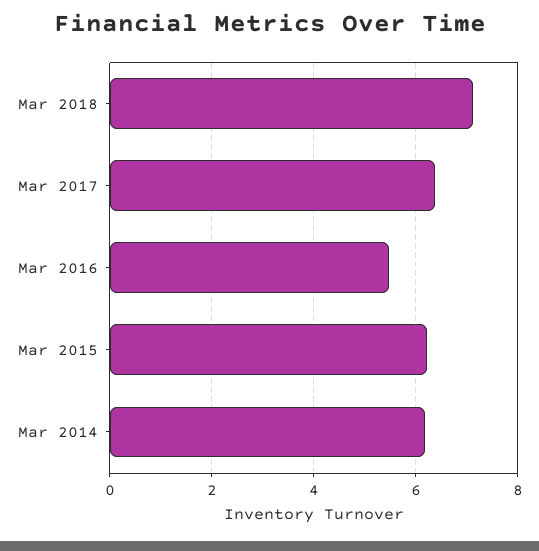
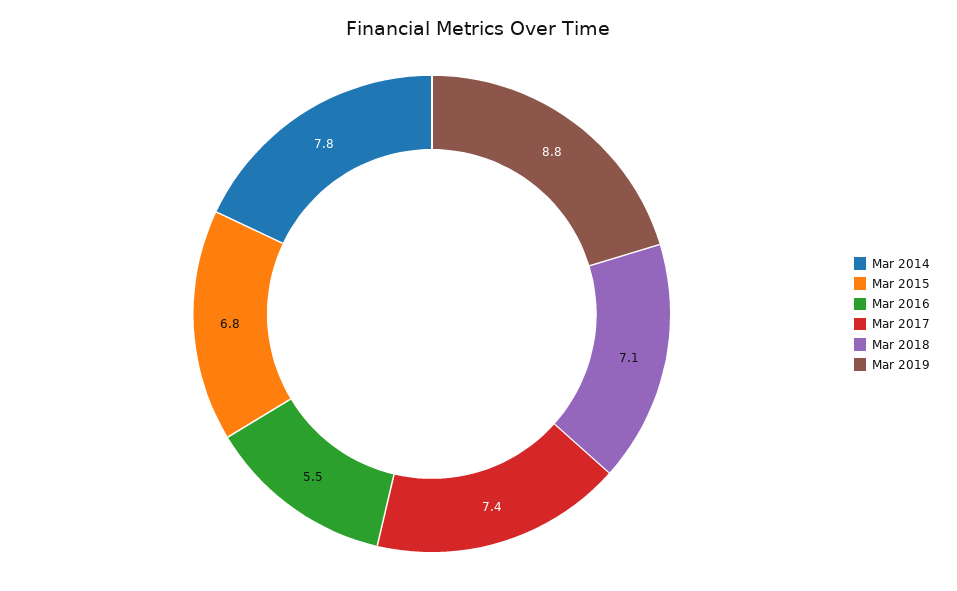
Mar 2017: 6.4 -> 7.4
Mar 2015: 6.2 -> 6.8
Mar 2014: 6.2 -> 7.8
Mar 2019: none -> 8.8

